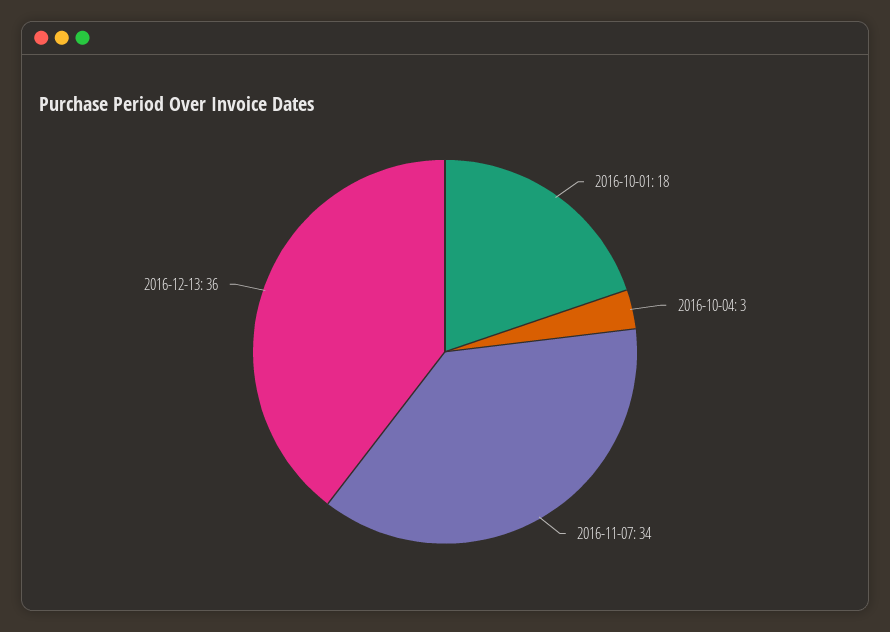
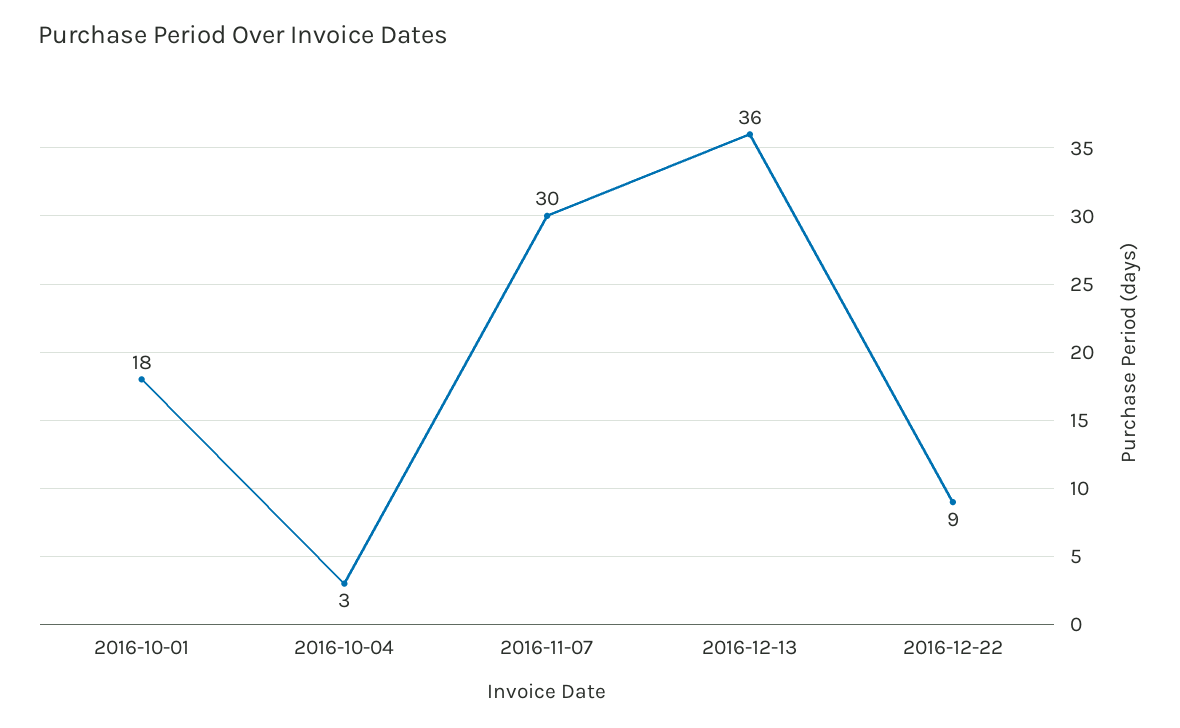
2016-11-07: 34 -> 30
2016-12-22: none -> 9

